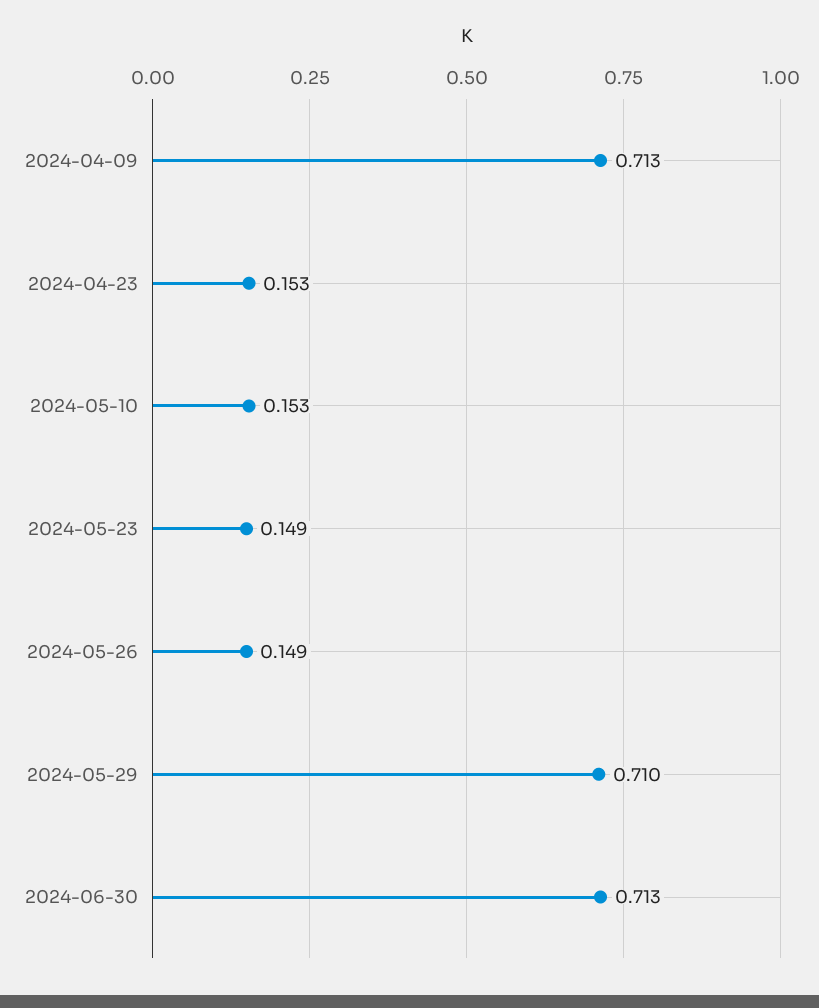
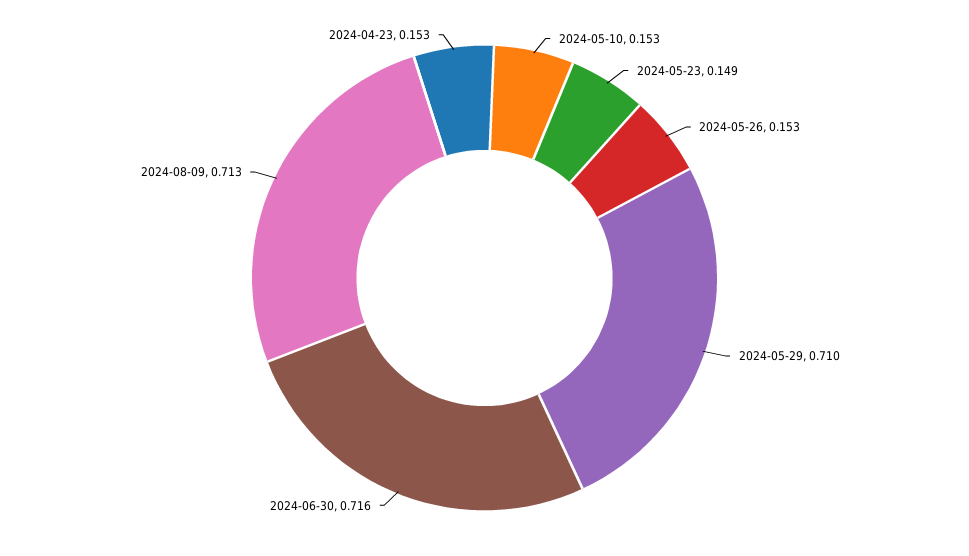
2024-04-09: 0.713 -> none
2024-05-26: 0.149 -> 0.153
2024-06-30: 0.713 -> 0.716
2024-08-09: none -> 0.713

